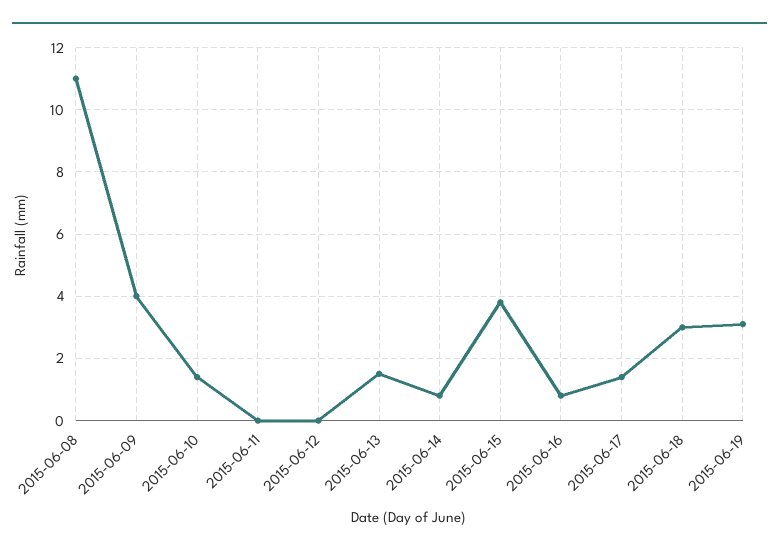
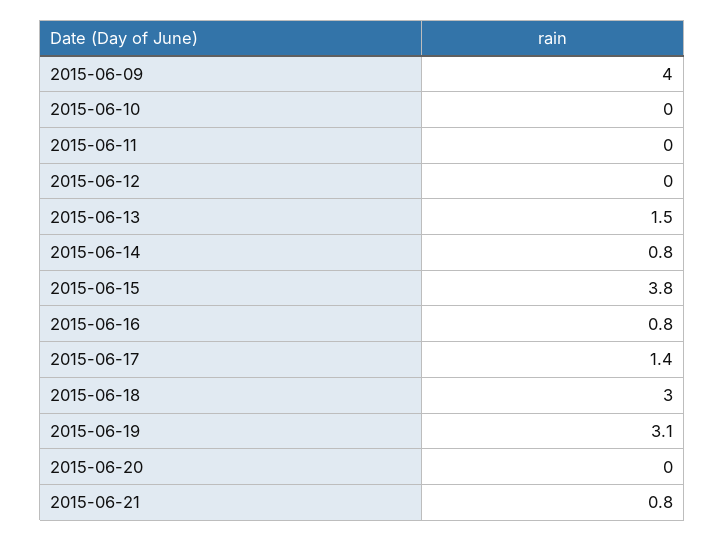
2015-06-08: 11 -> none
2015-06-10: 1.5 -> 0
2015-06-20: none -> 0
2015-06-21: none -> 0.8

